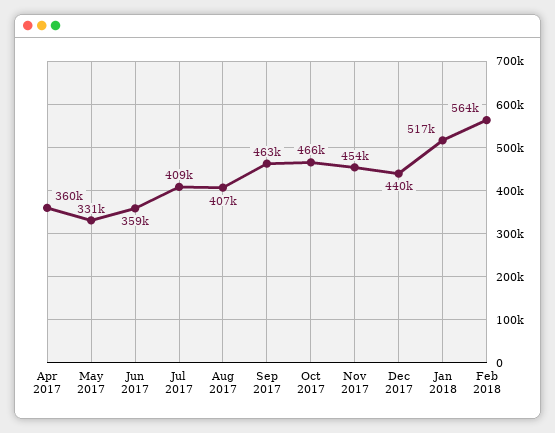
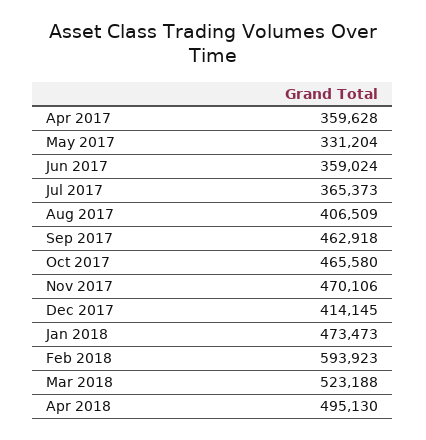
Jul 2017: 409000 -> 365373
Nov 2017: 454000 -> 470106
Dec 2017: 440000 -> 414145
Jan 2018: 517000 -> 473473
Feb 2018: 564000 -> 593923
Mar 2018: none -> 523188
Apr 2018: none -> 495130

